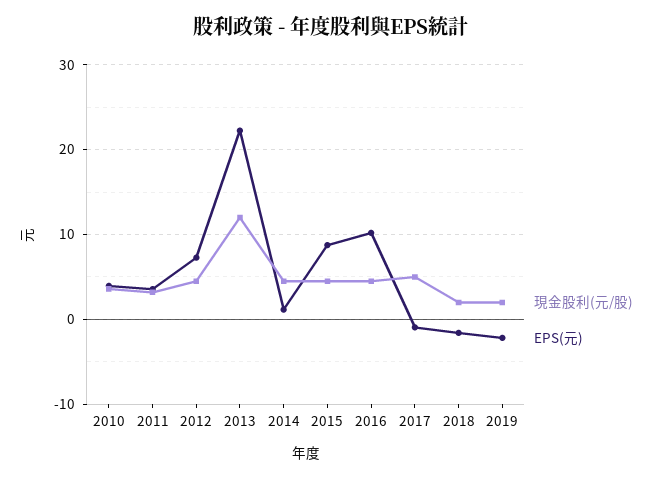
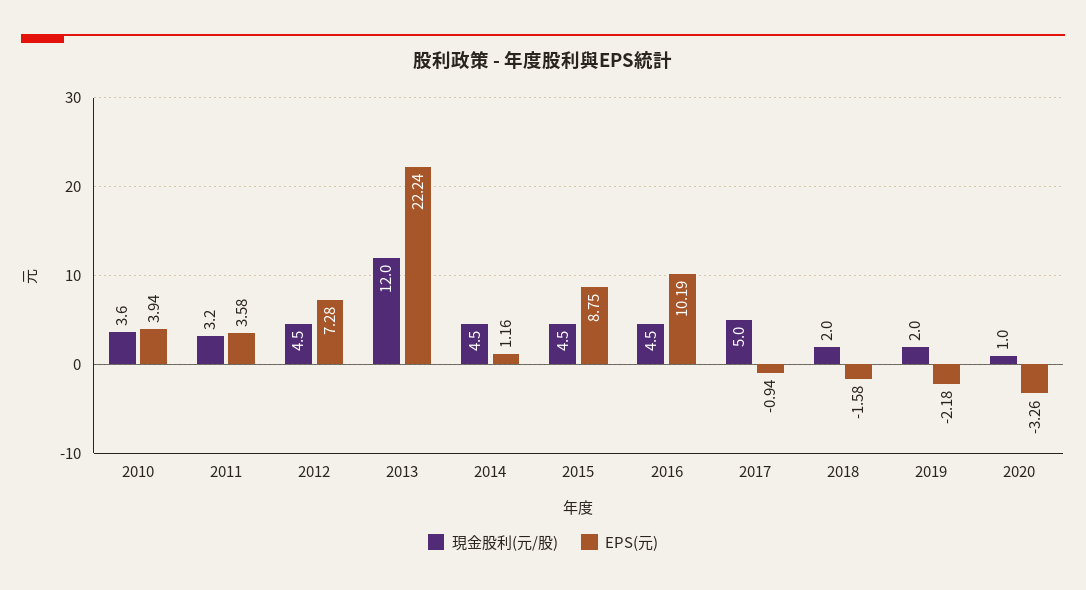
現金股利(元/股), 2020: none -> 1
EPS(元), 2020: none -> -3.26

